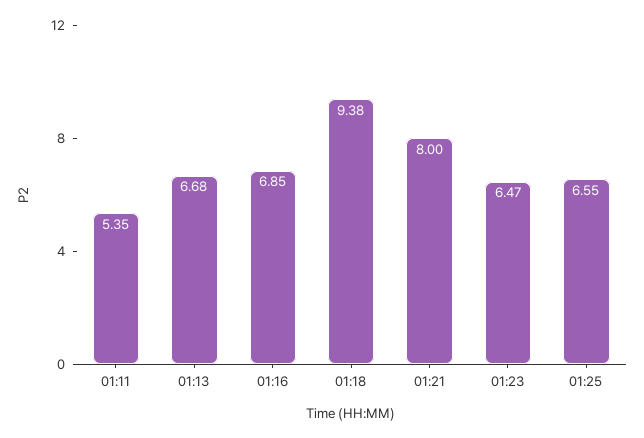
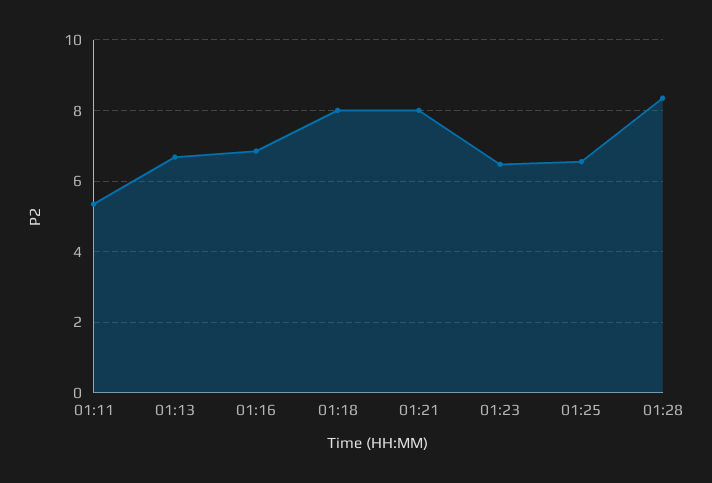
01:18: 9.38 -> 8
01:28: none -> 8.4

